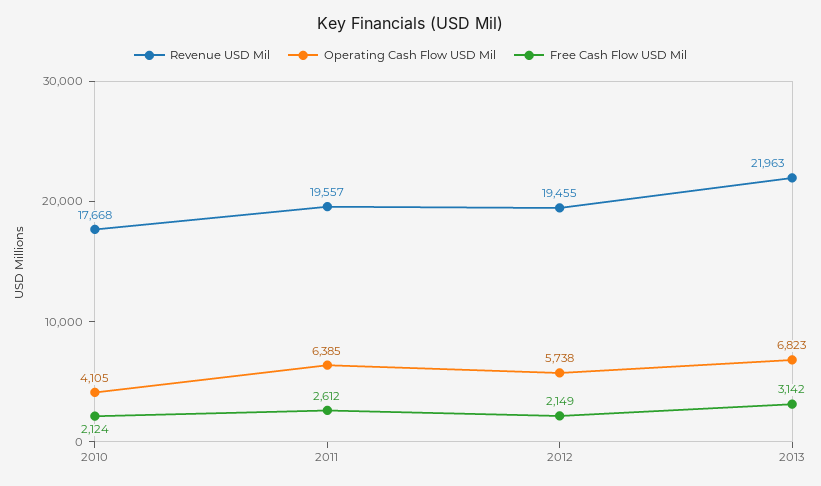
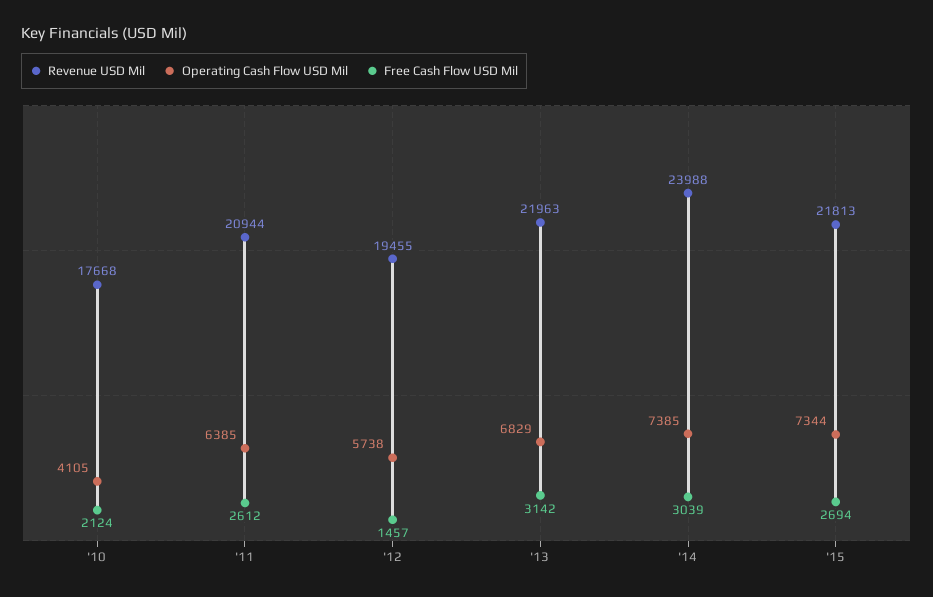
Revenue USD Mil, 2011: 19557 -> 20944
Free Cash Flow USD Mil, 2012: 2149 -> 1457
Operating Cash Flow USD Mil, 2013: 6823 -> 6829
Revenue USD Mil, '14: none -> 23988
Operating Cash Flow USD Mil, '14: none -> 7385
Free Cash Flow USD Mil, '14: none -> 3039
Revenue USD Mil, '15: none -> 21813
Operating Cash Flow USD Mil, '15: none -> 7344
Free Cash Flow USD Mil, '15: none -> 2694

